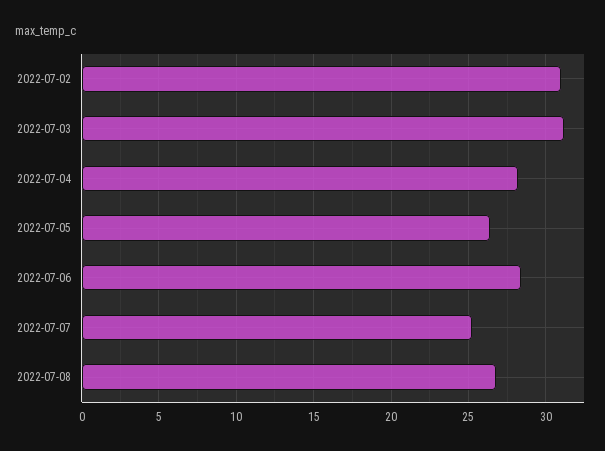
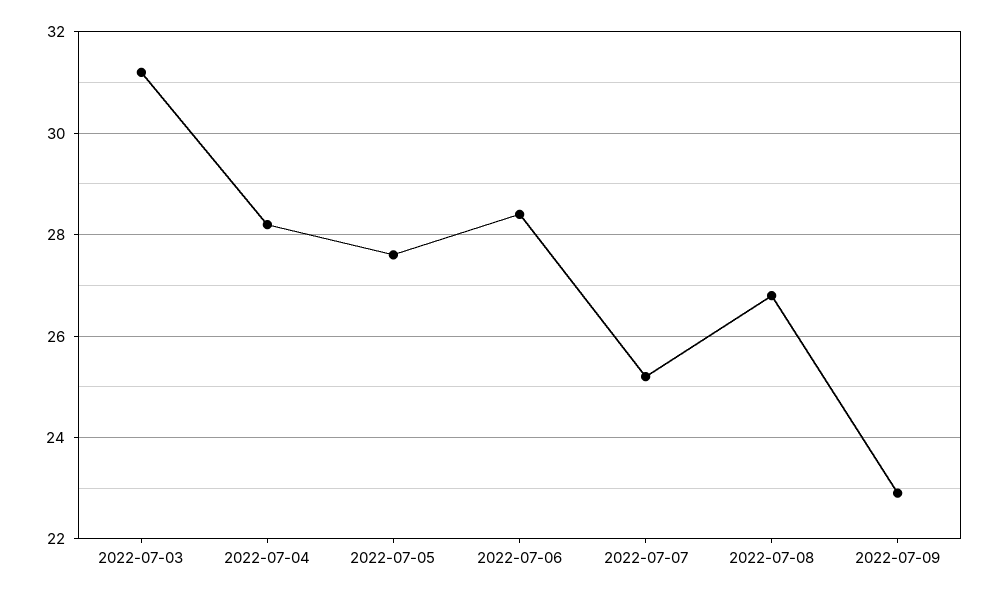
2022-07-02: 31 -> none
2022-07-05: 26.5 -> 27.5
2022-07-09: none -> 23

